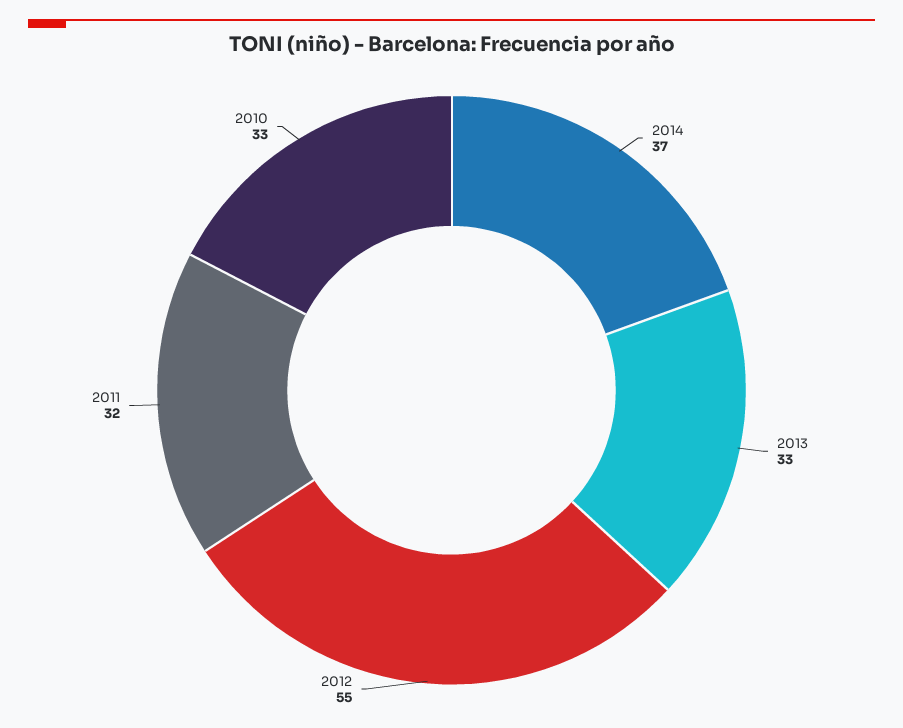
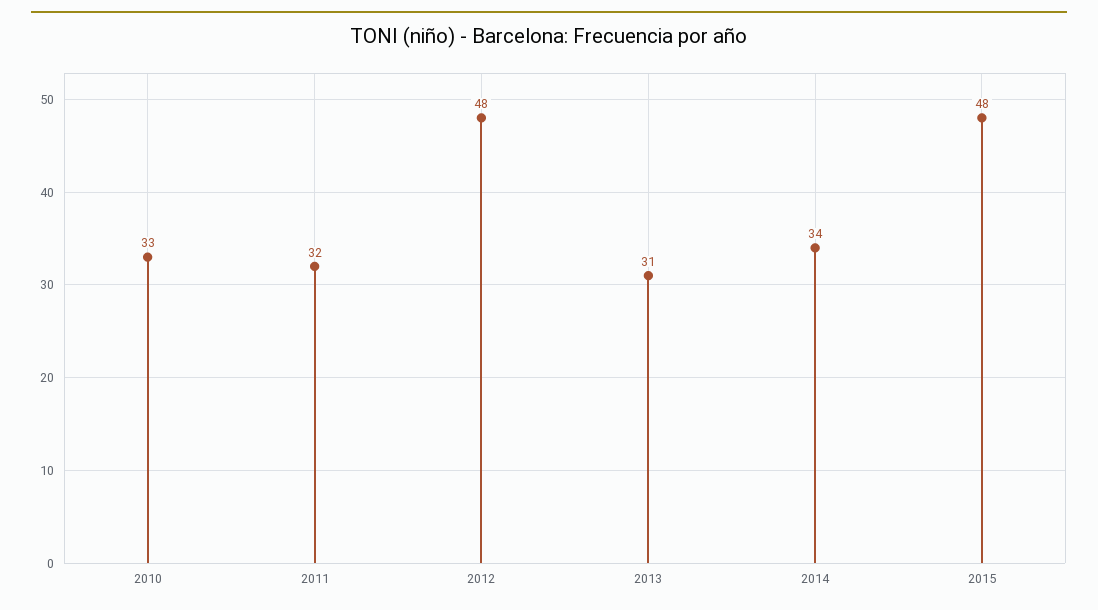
2014: 37 -> 34
2013: 33 -> 31
2012: 55 -> 48
2015: none -> 48

